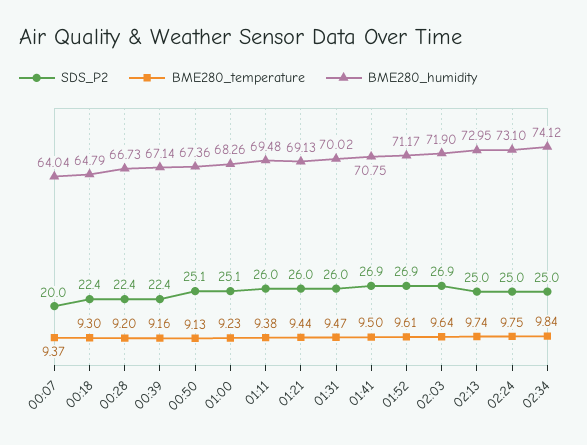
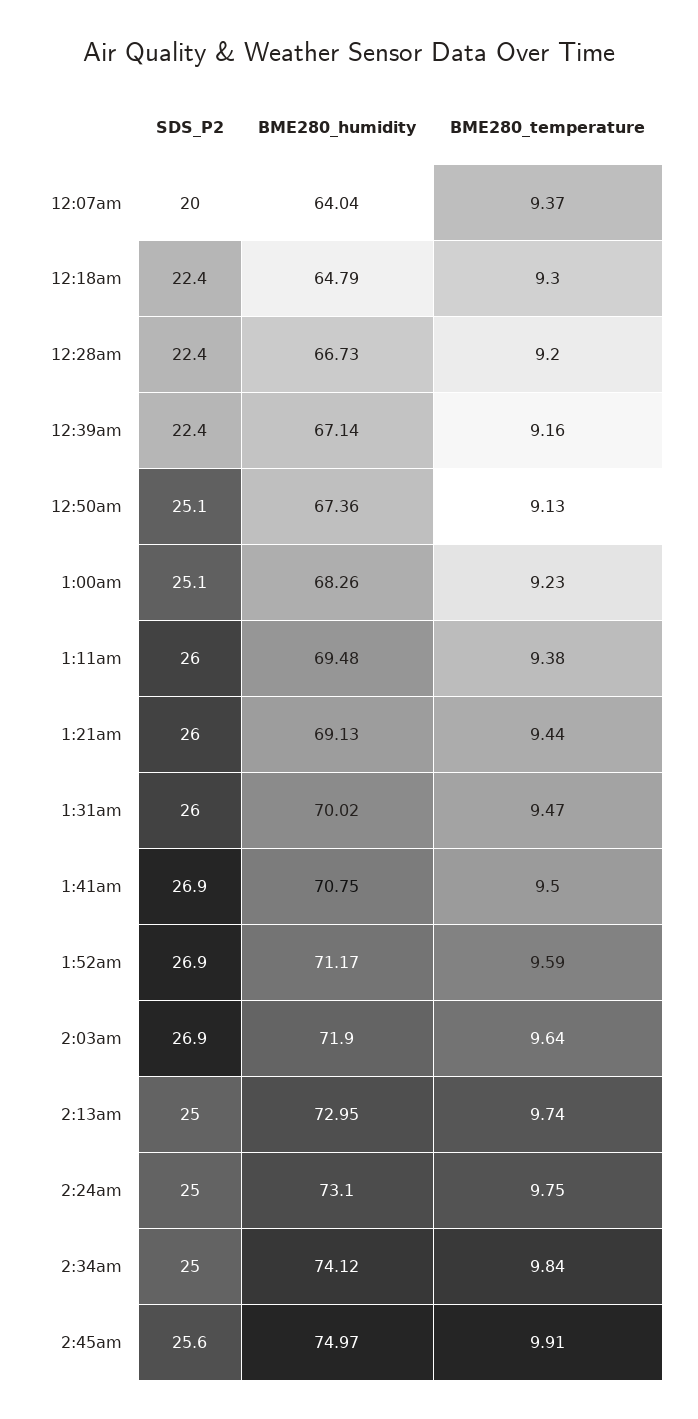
BME280_temperature, 01:52: 9.61 -> 9.59
SDS_P2, 2:45am: none -> 25.6
BME280_humidity, 2:45am: none -> 74.97
BME280_temperature, 2:45am: none -> 9.91

